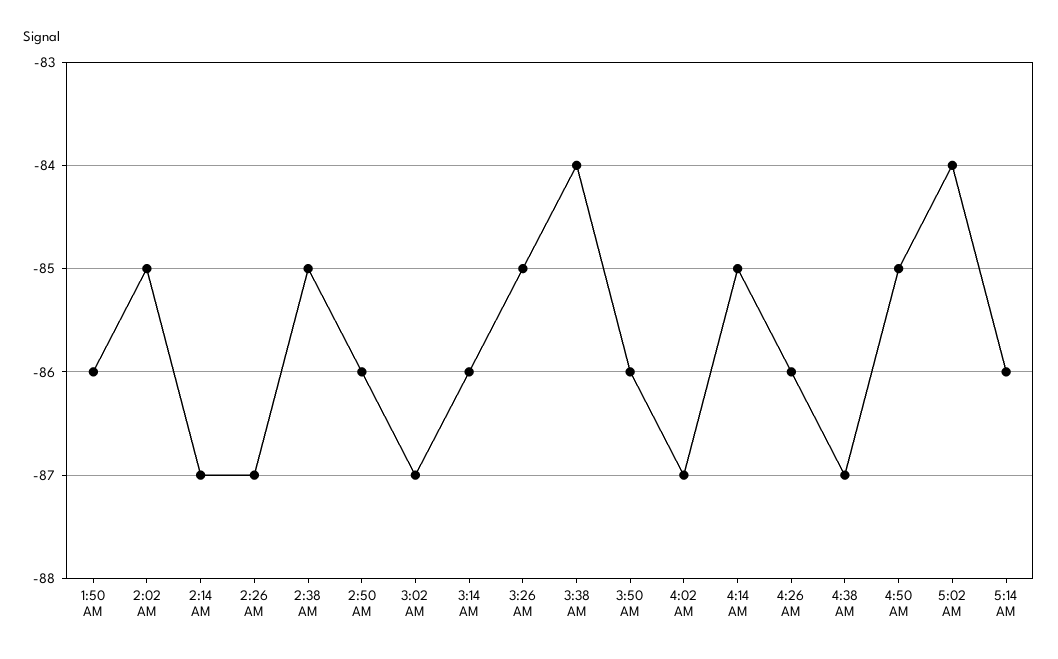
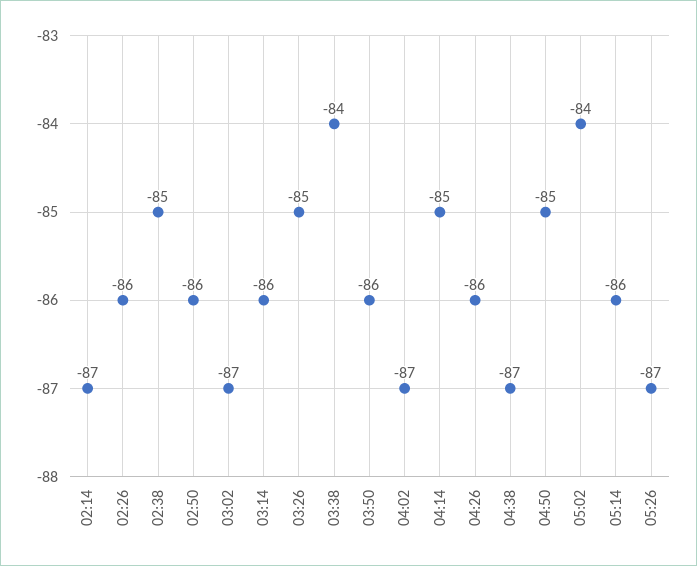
1:50 AM: -86 -> none
2:02 AM: -85 -> none
2:26 AM: -87 -> -86
05:26: none -> -87

